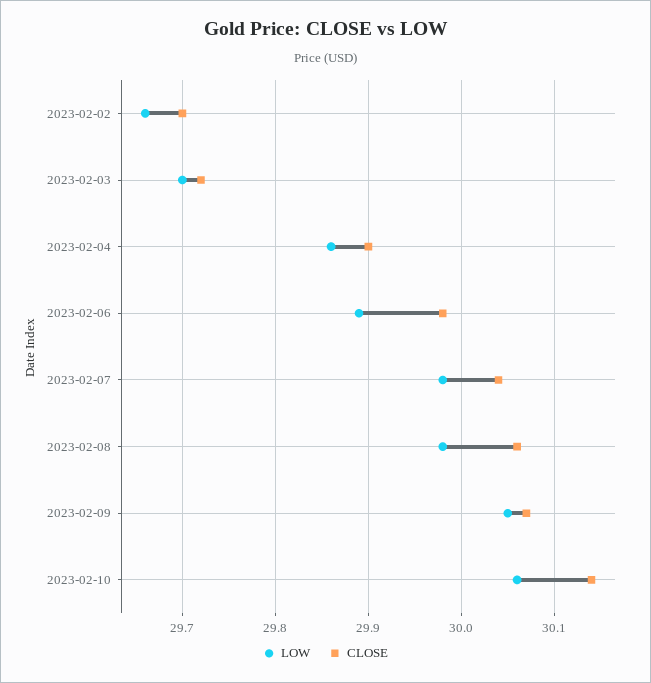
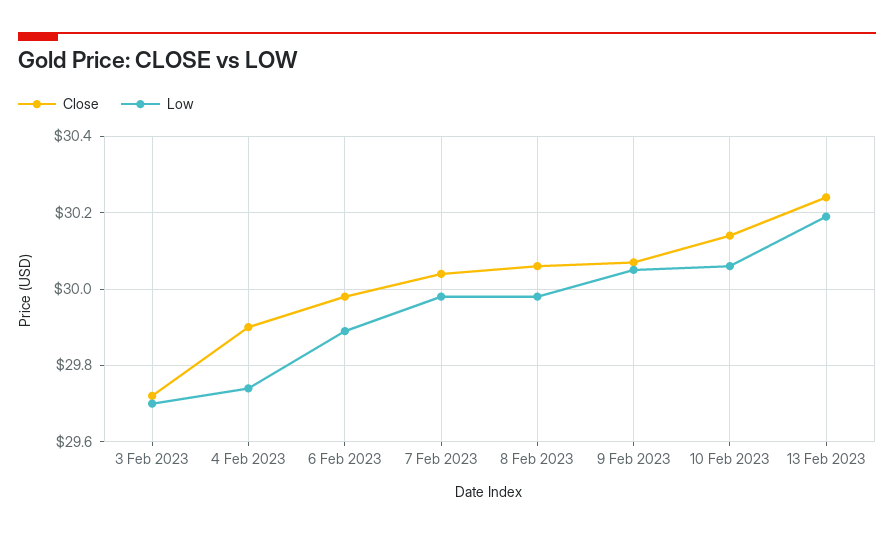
LOW, 2023-02-02: 29.66 -> none
CLOSE, 2023-02-02: 29.7 -> none
LOW, 2023-02-04: 29.86 -> 29.75
CLOSE, 13 Feb 2023: none -> 30.25
LOW, 13 Feb 2023: none -> 30.2

